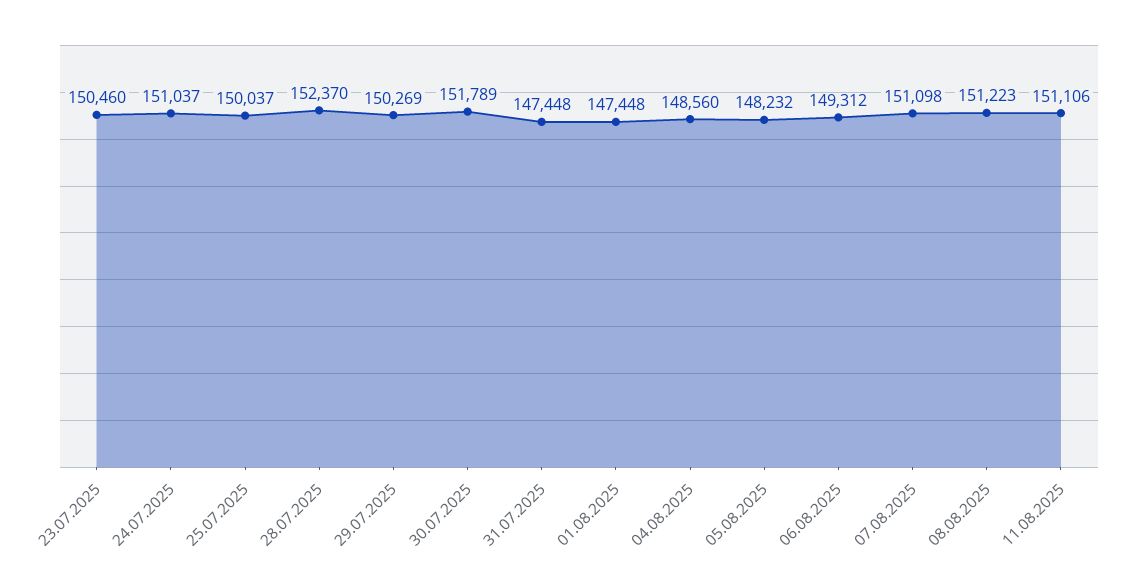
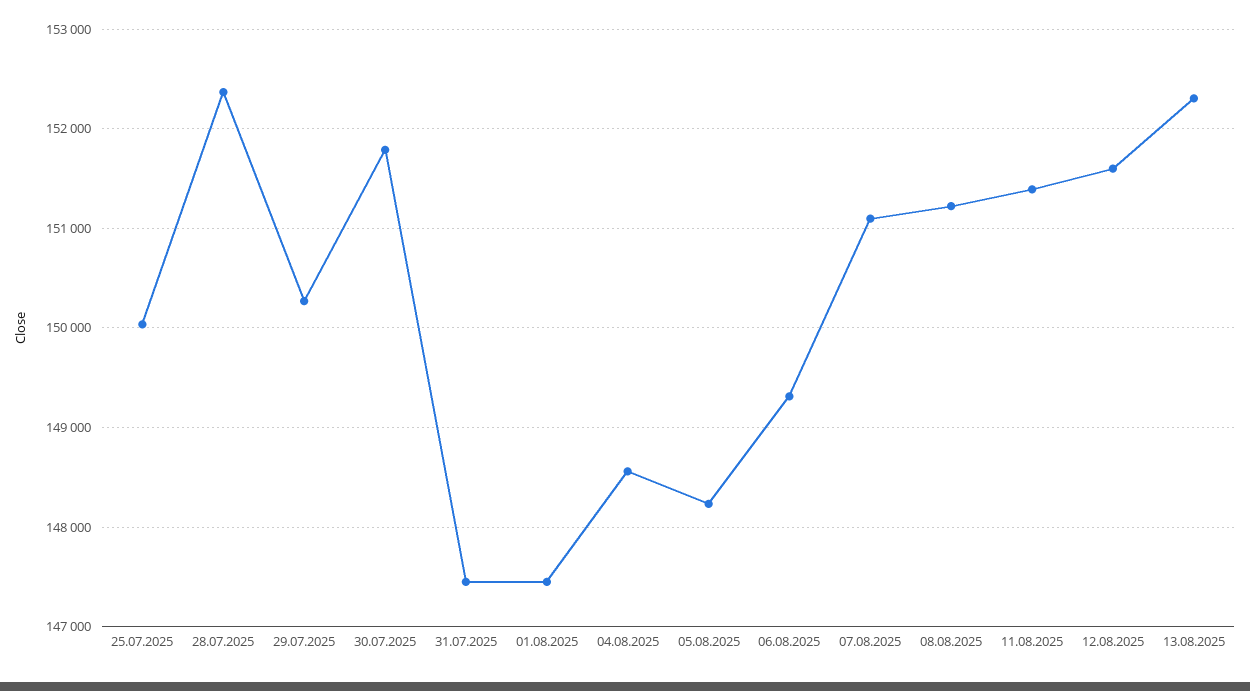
23.07.2025: 150460 -> none
24.07.2025: 151037 -> none
11.08.2025: 151106 -> 151400
12.08.2025: none -> 151600
13.08.2025: none -> 152300

